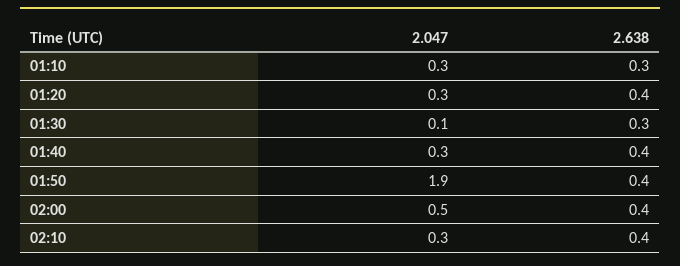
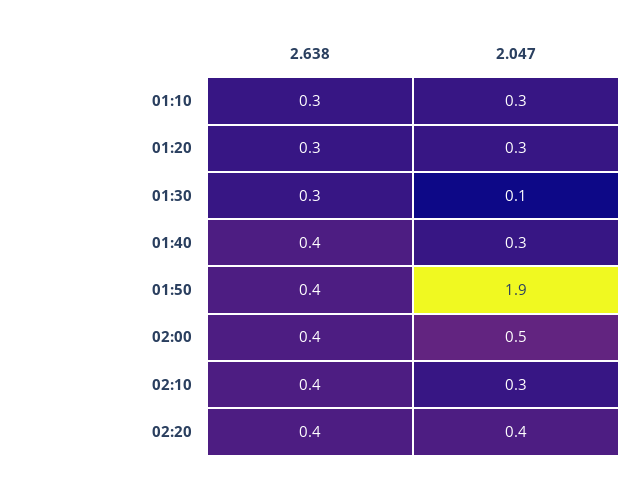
2.638, 01:20: 0.4 -> 0.3
2.638, 02:20: none -> 0.4
2.047, 02:20: none -> 0.4

